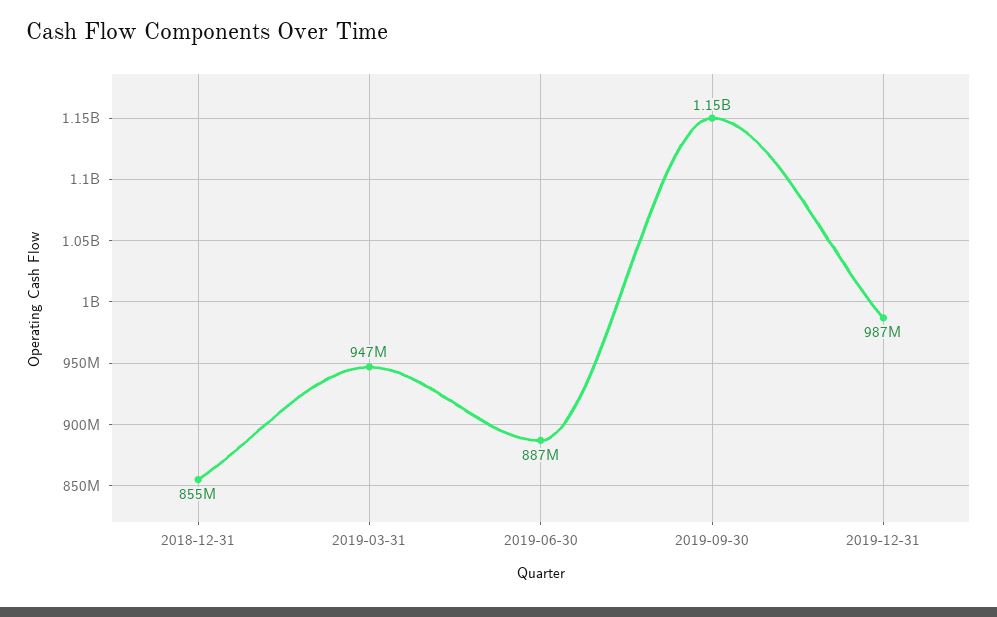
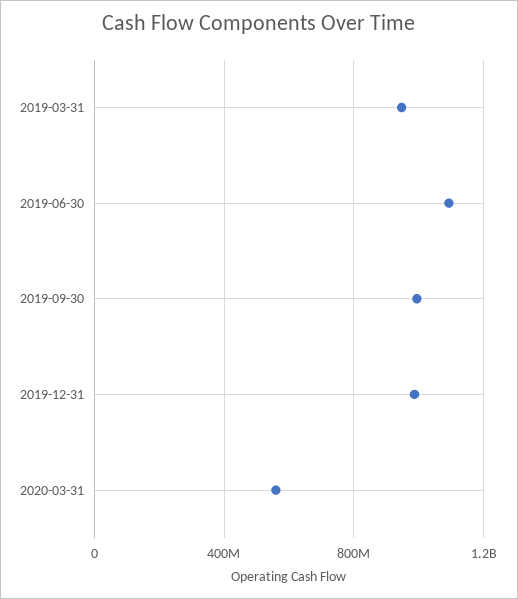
2018-12-31: 855000000 -> none
2019-06-30: 887000000 -> 1100000000
2019-09-30: 1150000000 -> 1000000000
2020-03-31: none -> 550000000

